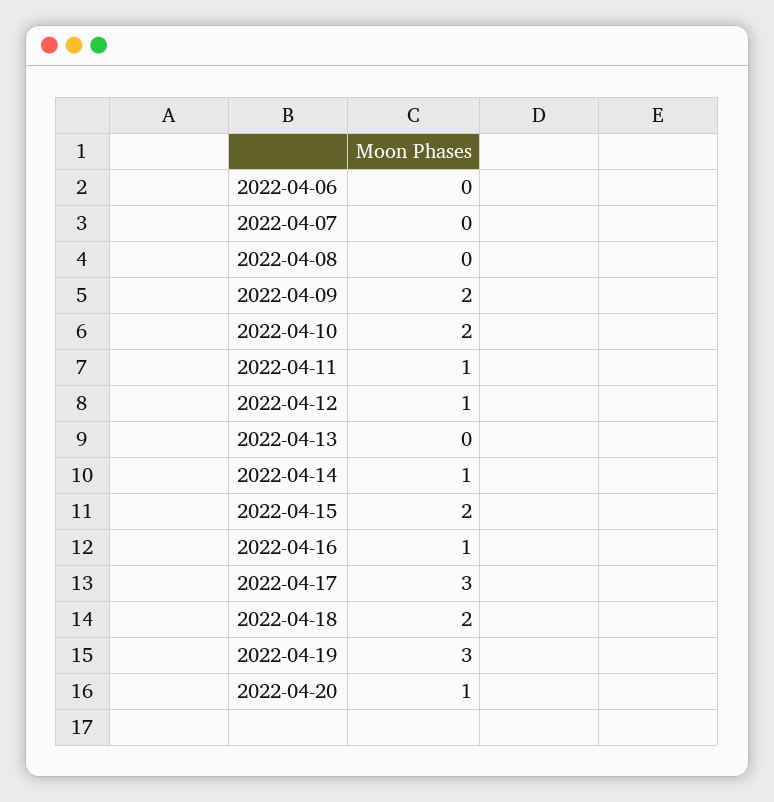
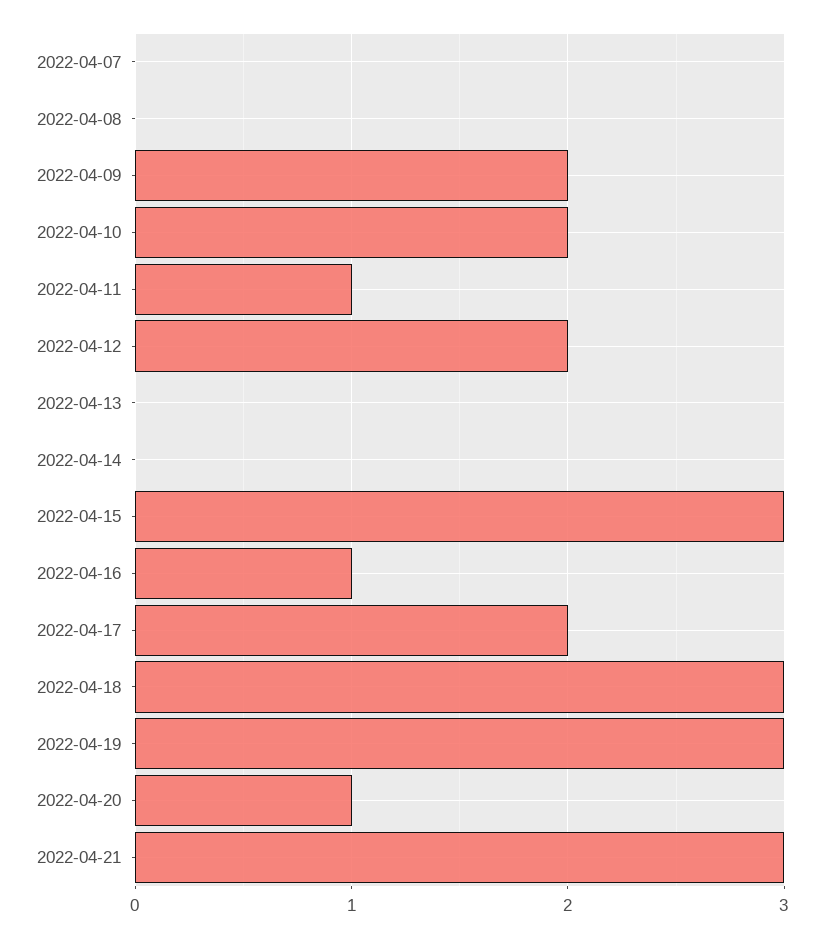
2022-04-06: 0 -> none
2022-04-12: 1 -> 2
2022-04-14: 1 -> 0
2022-04-15: 2 -> 3
2022-04-17: 3 -> 2
2022-04-18: 2 -> 3
2022-04-21: none -> 3

